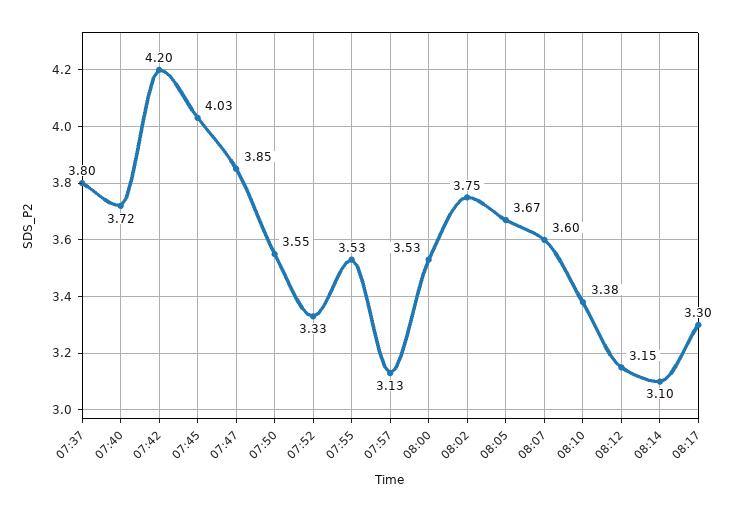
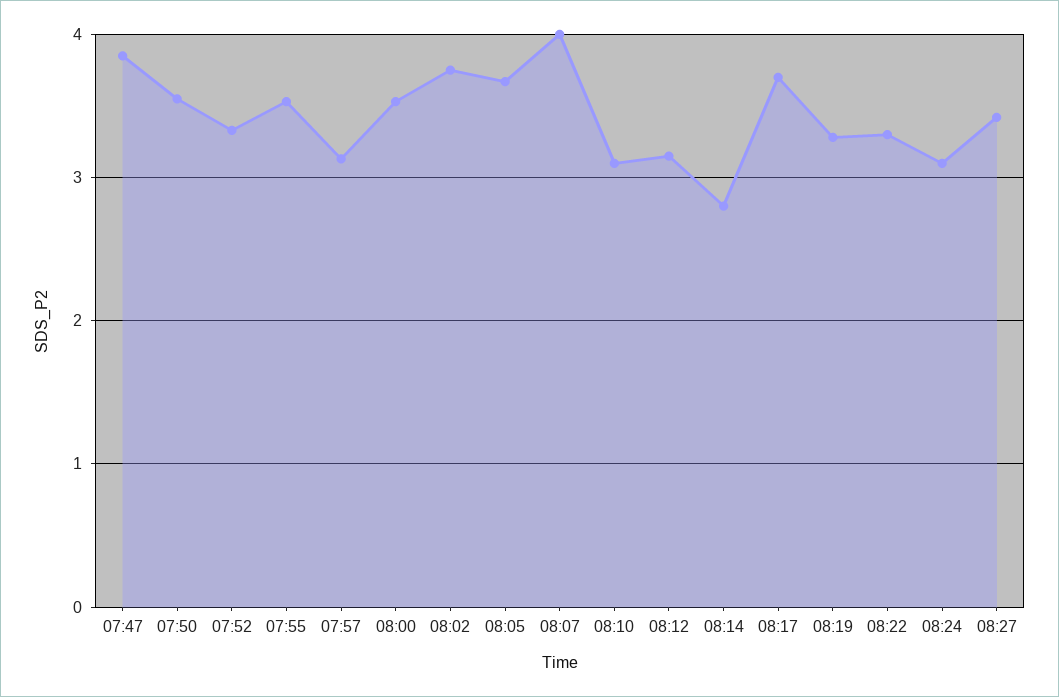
07:37: 3.8 -> none
07:40: 3.72 -> none
07:42: 4.2 -> none
07:45: 4.03 -> none
08:07: 3.6 -> 4
08:10: 3.38 -> 3.1
08:14: 3.1 -> 2.8
08:17: 3.3 -> 3.7
08:19: none -> 3.3
08:22: none -> 3.3
08:24: none -> 3.1
08:27: none -> 3.4

